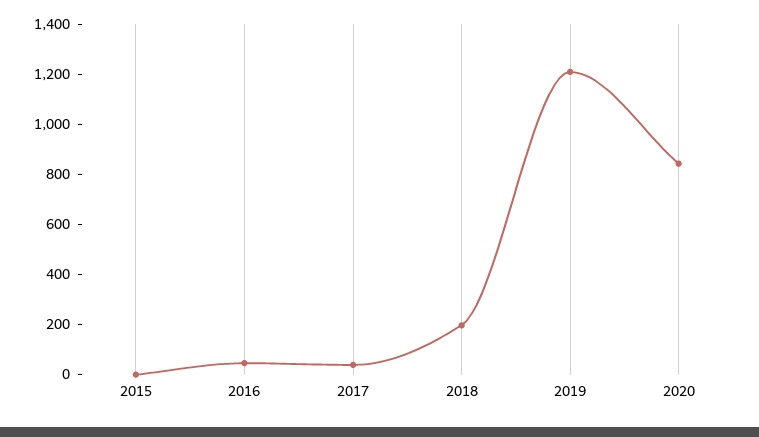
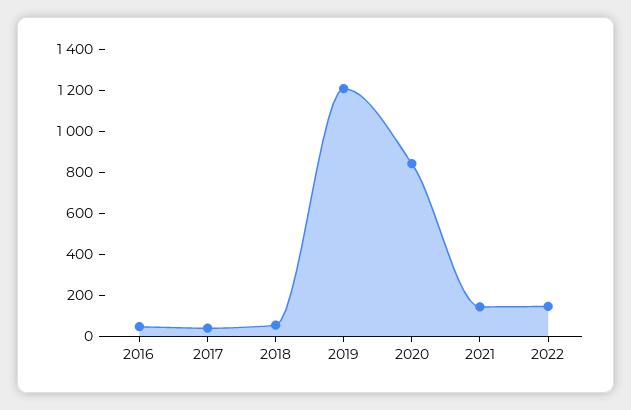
2015: 0 -> none
2018: 200 -> 50
2021: none -> 150
2022: none -> 150

